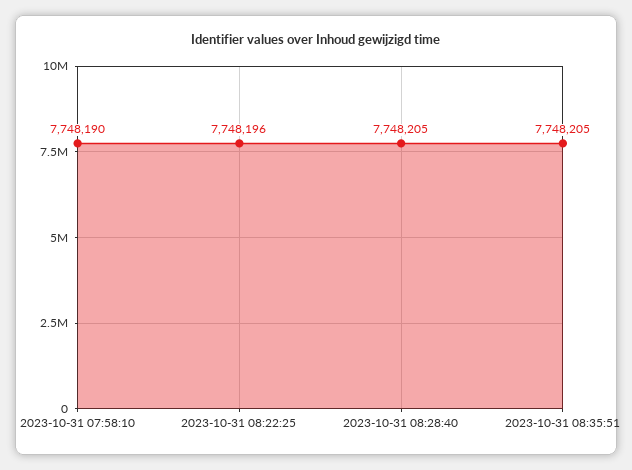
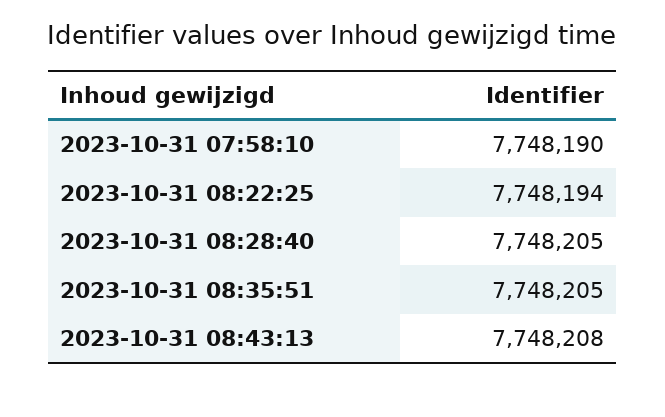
2023-10-31 08:22:25: 7748196 -> 7748194
2023-10-31 08:43:13: none -> 7748208

